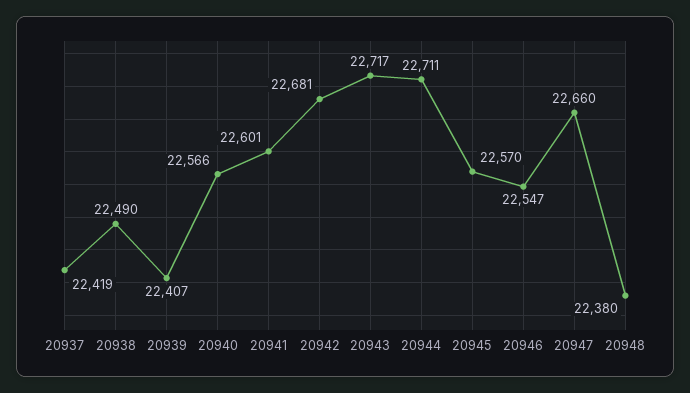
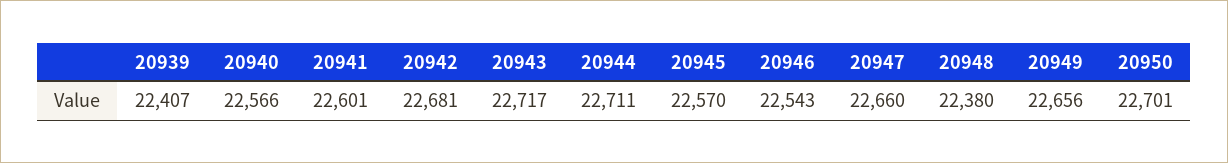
20937: 22419 -> none
20938: 22490 -> none
20946: 22547 -> 22543
20949: none -> 22656
20950: none -> 22701

